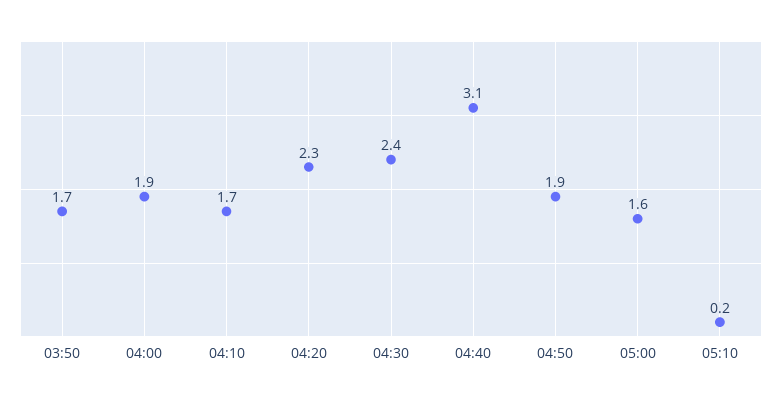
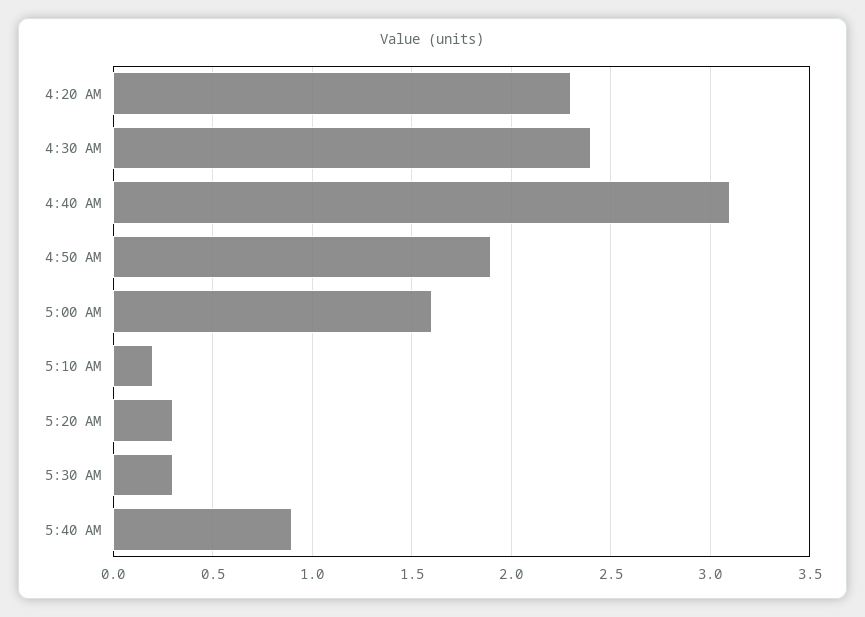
03:50: 1.7 -> none
04:00: 1.9 -> none
04:10: 1.7 -> none
5:20 AM: none -> 0.3
5:30 AM: none -> 0.3
5:40 AM: none -> 0.9

